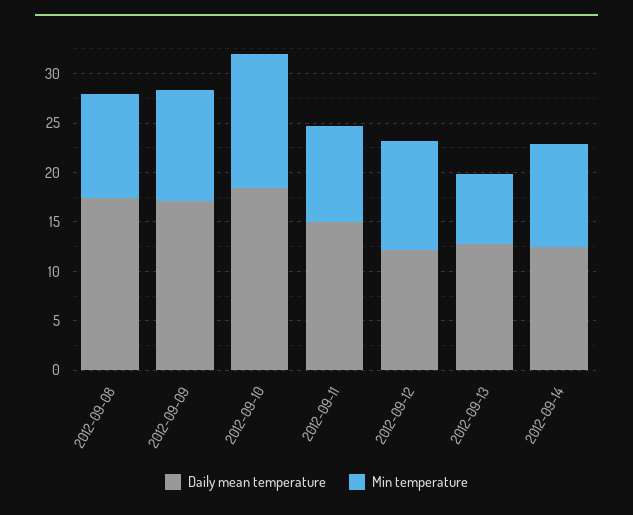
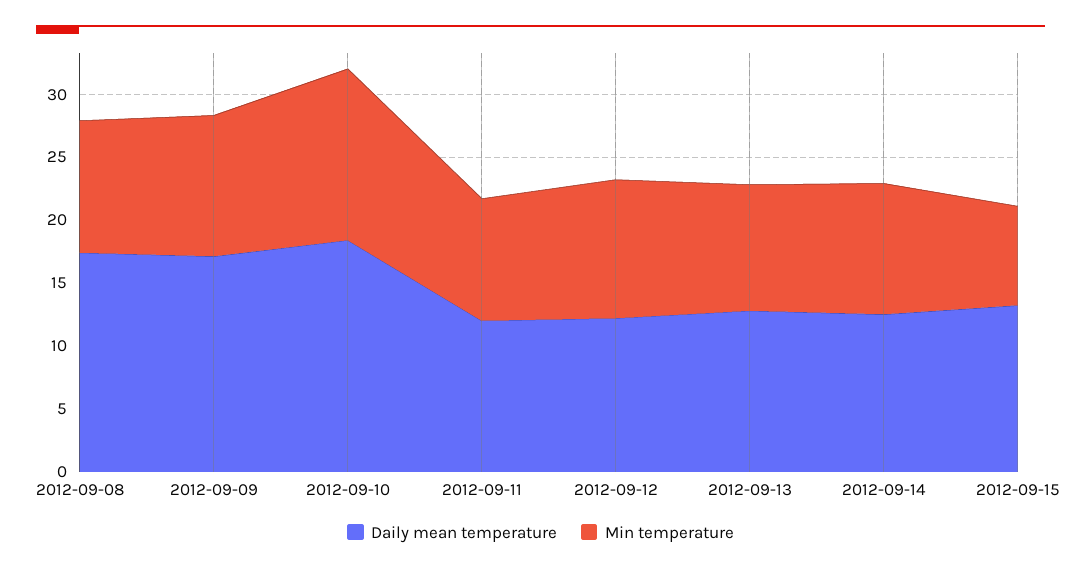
Daily mean temperature, 2012-09-11: 15 -> 12
Min temperature, 2012-09-13: 7 -> 10
Daily mean temperature, 2012-09-15: none -> 13
Min temperature, 2012-09-15: none -> 8

